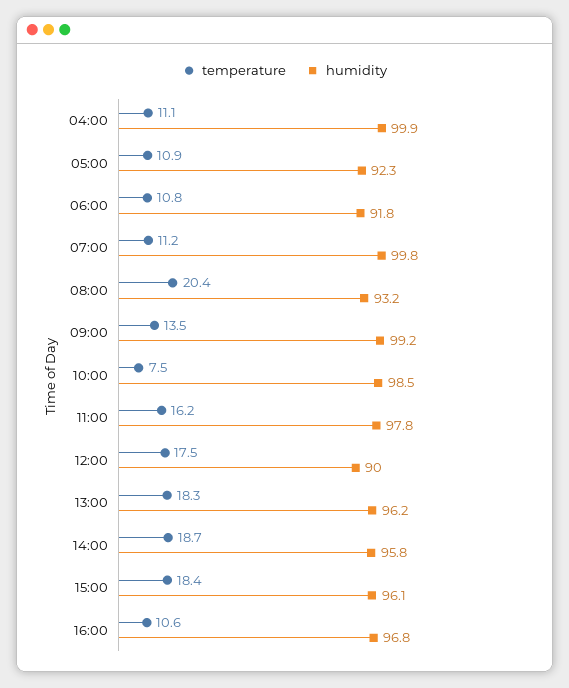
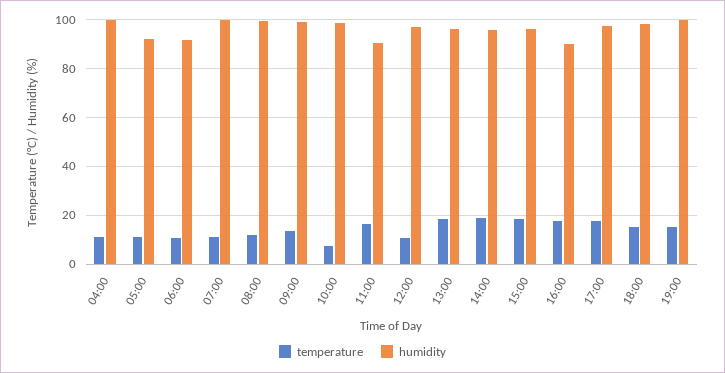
temperature, 08:00: 20.4 -> 12.5
humidity, 08:00: 93.2 -> 100
humidity, 11:00: 97.8 -> 90
temperature, 12:00: 17.5 -> 10
humidity, 12:00: 90 -> 97.5
temperature, 16:00: 10.6 -> 17.5
humidity, 16:00: 96.8 -> 90
temperature, 17:00: none -> 17.5
humidity, 17:00: none -> 97.5
temperature, 18:00: none -> 15
humidity, 18:00: none -> 97.5
temperature, 19:00: none -> 15
humidity, 19:00: none -> 100

